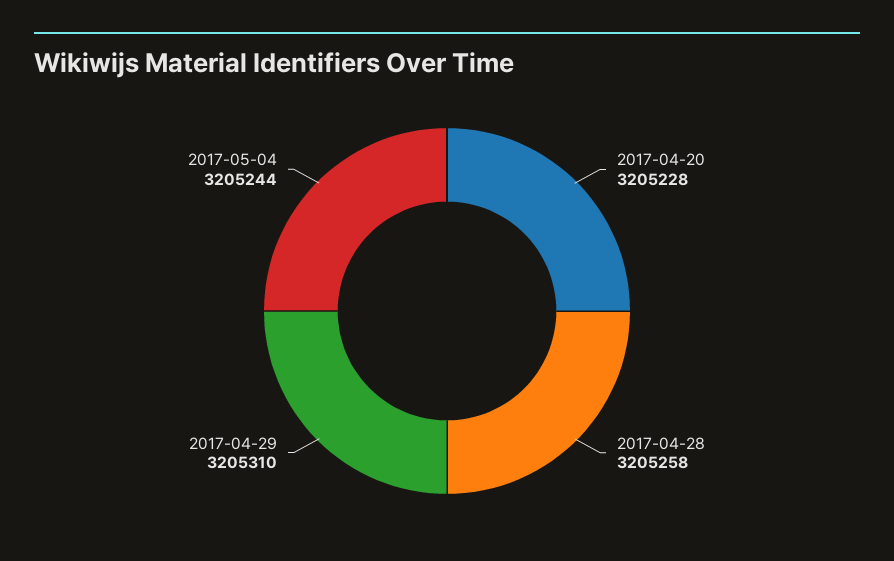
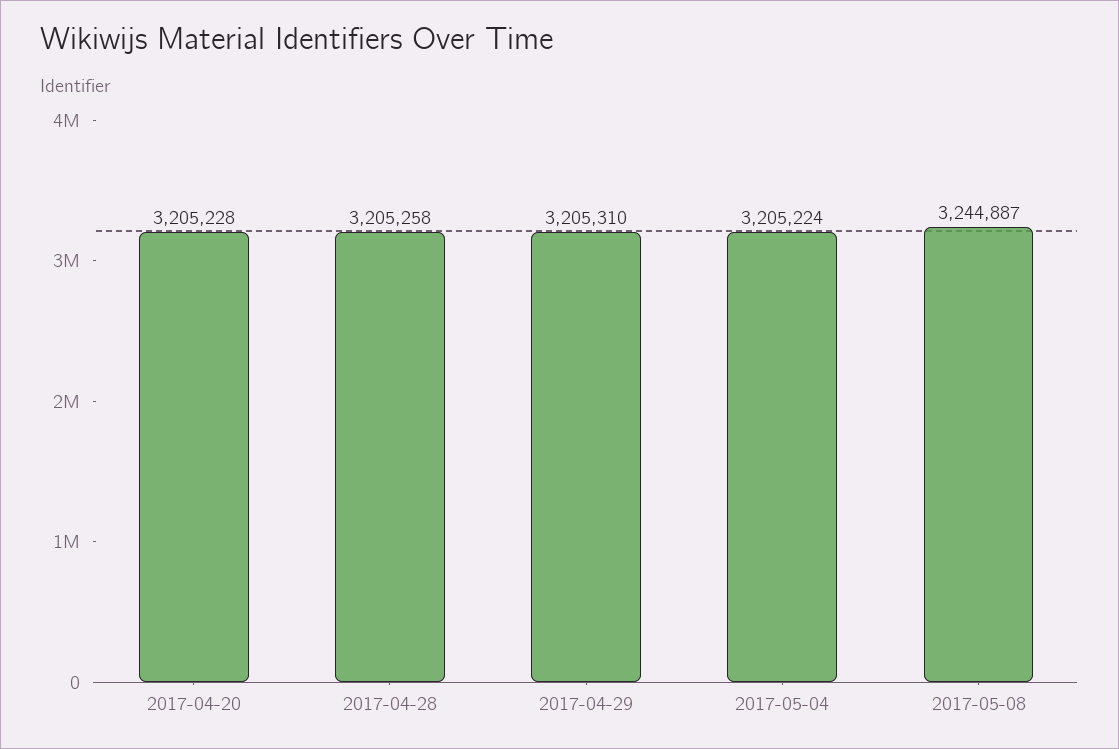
2017-05-04: 3205244 -> 3205224
2017-05-08: none -> 3244887

